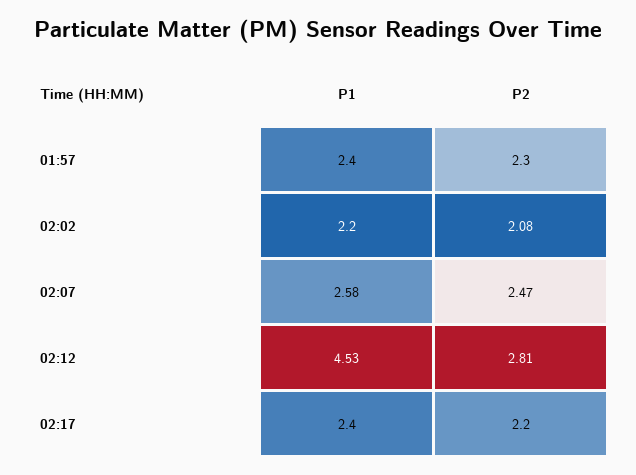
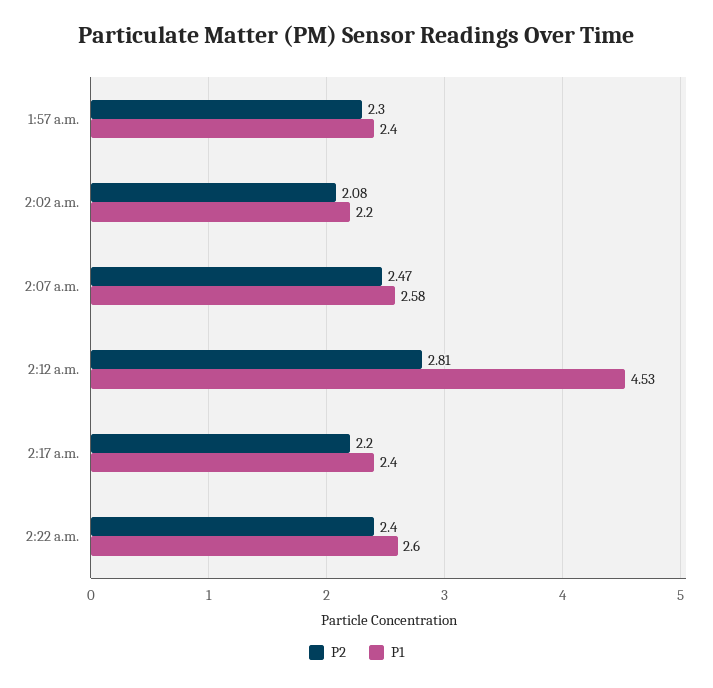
P2, 2:22 a.m.: none -> 2.4
P1, 2:22 a.m.: none -> 2.6

